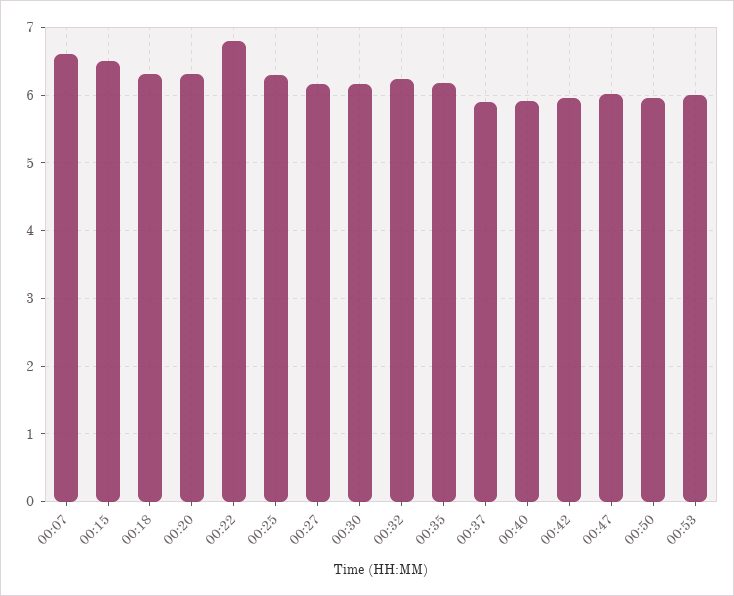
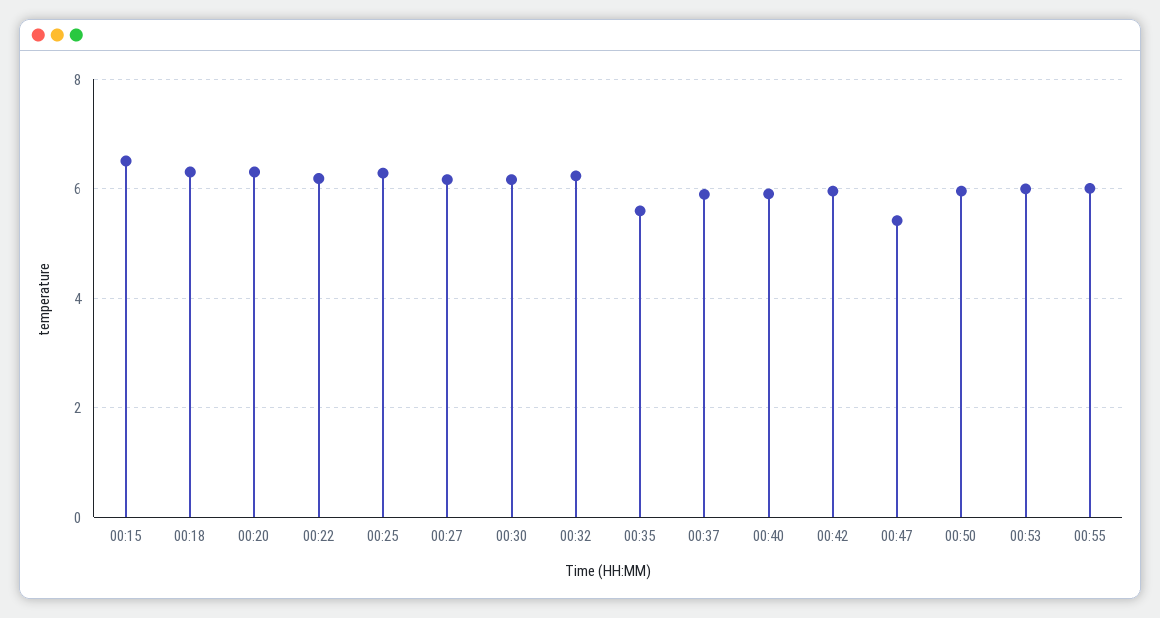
00:07: 6.6 -> none
00:22: 6.8 -> 6.2
00:35: 6.2 -> 5.6
00:47: 6 -> 5.4
00:55: none -> 6

